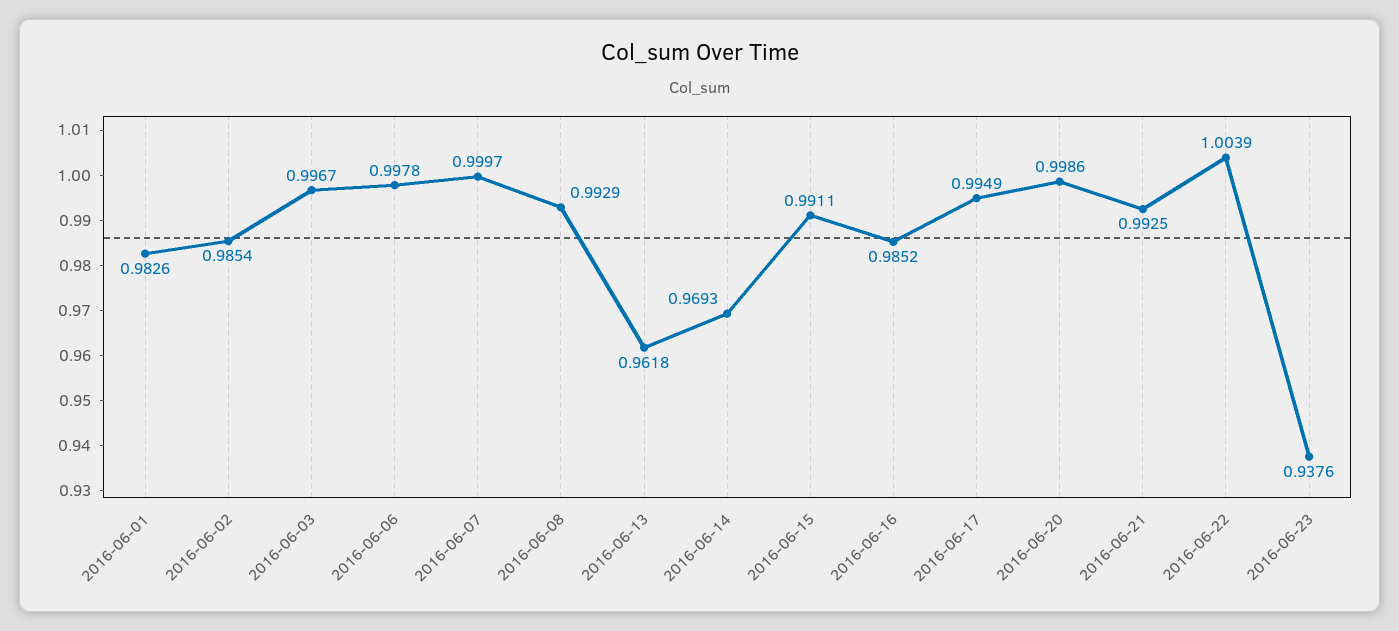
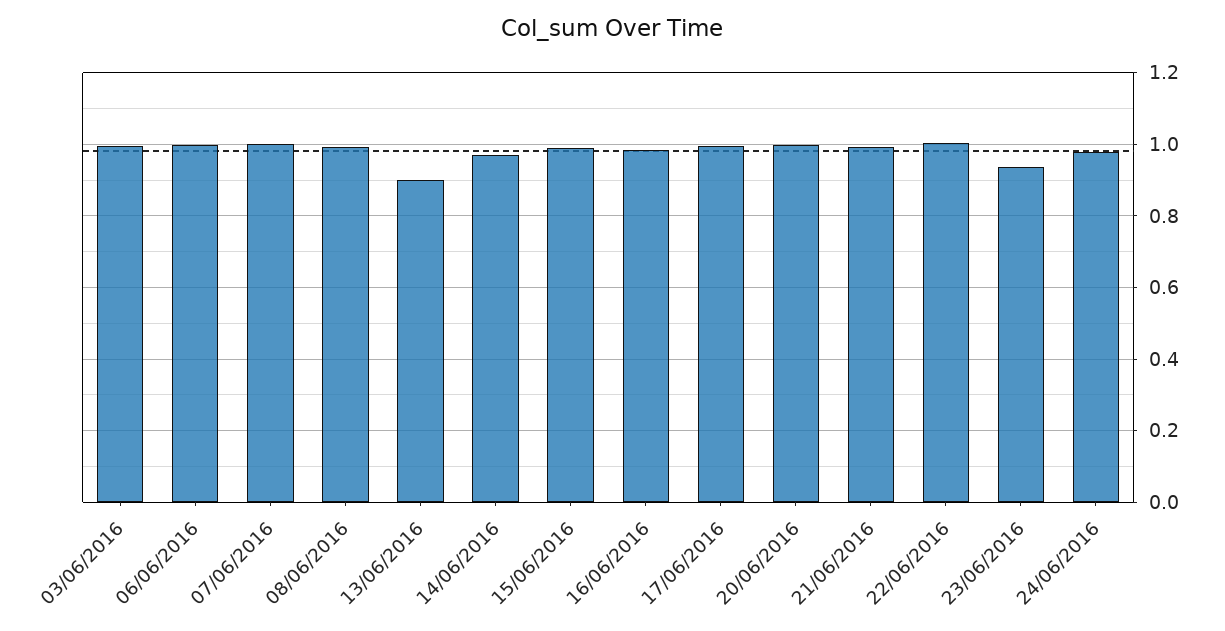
2016-06-01: 0.9826 -> none
2016-06-02: 0.9854 -> none
2016-06-13: 0.9618 -> 0.9
24/06/2016: none -> 0.98

